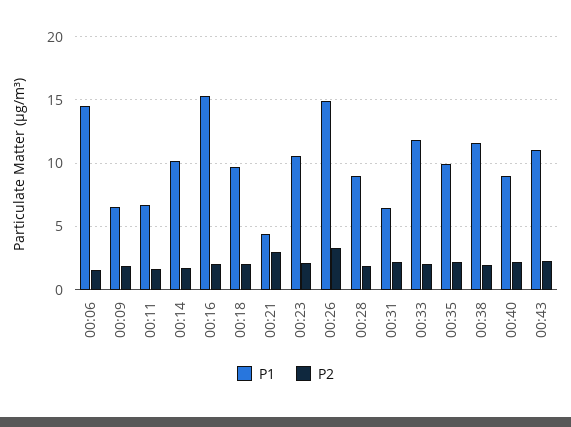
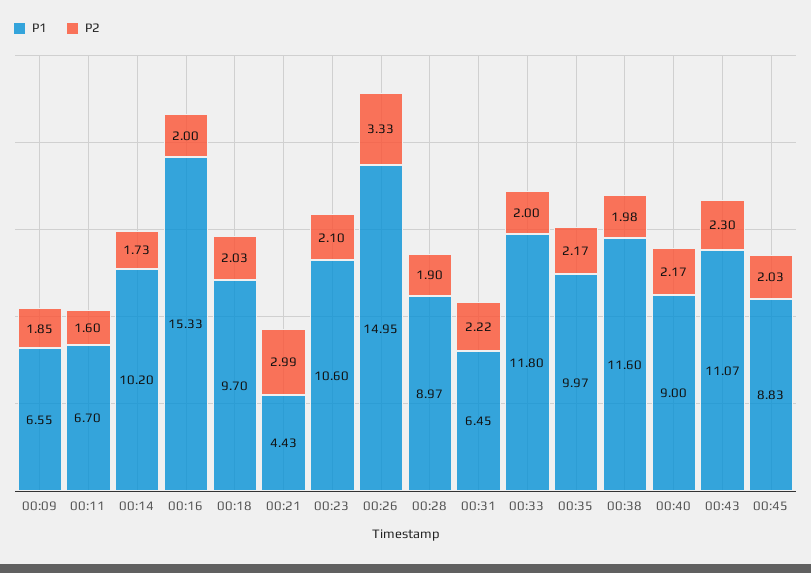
P1, 00:06: 14.5 -> none
P2, 00:06: 1.5 -> none
P1, 00:45: none -> 8.83
P2, 00:45: none -> 2.03

